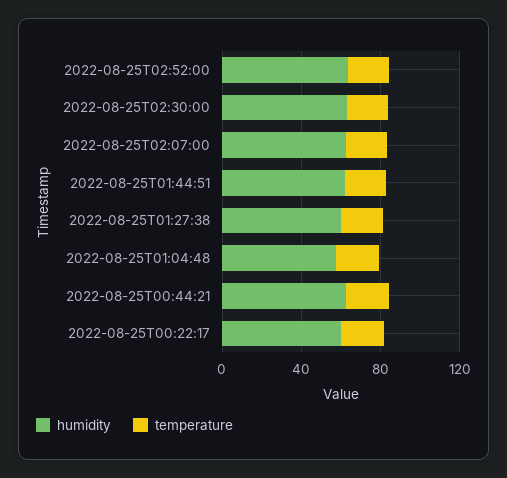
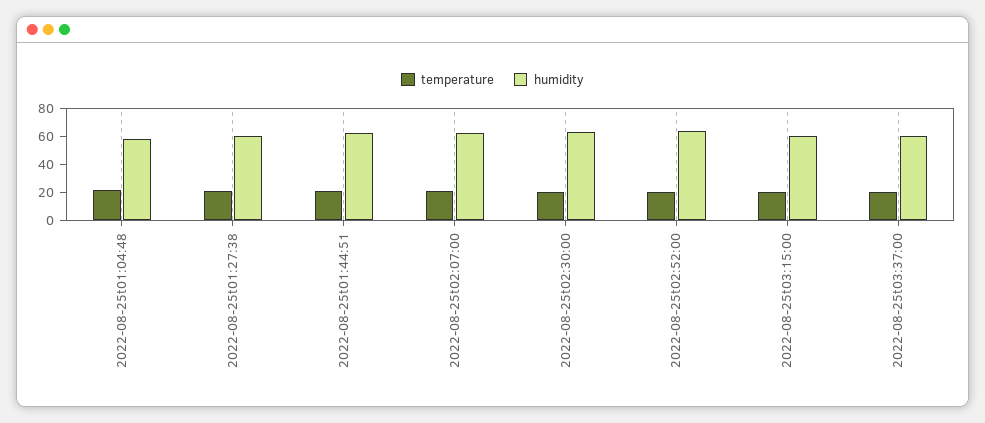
humidity, 2022-08-25T00:44:21: 60 -> none
temperature, 2022-08-25T00:44:21: 20 -> none
humidity, 2022-08-25T00:22:17: 60 -> none
temperature, 2022-08-25T00:22:17: 20 -> none
temperature, 2022-08-25t03:15:00: none -> 20
humidity, 2022-08-25t03:15:00: none -> 60
temperature, 2022-08-25t03:37:00: none -> 20
humidity, 2022-08-25t03:37:00: none -> 60

